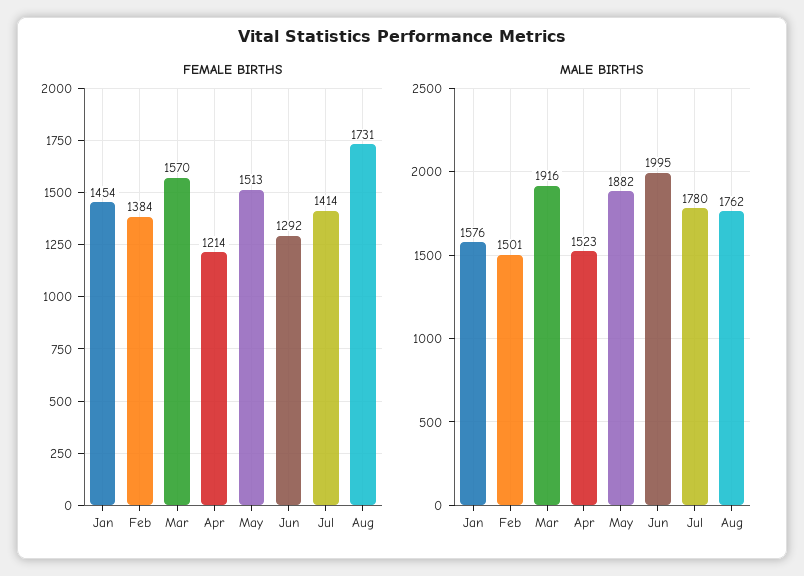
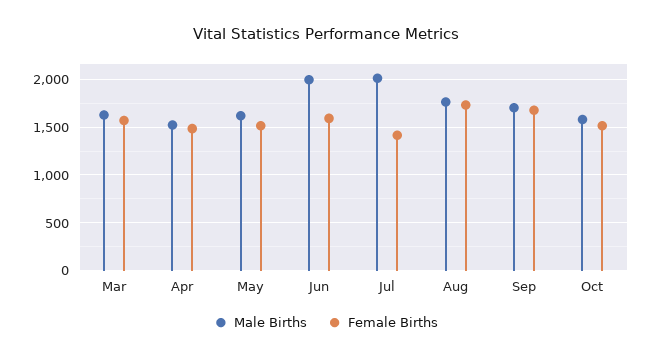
FEMALE BIRTHS, Jan: 1454 -> none
FEMALE BIRTHS, Feb: 1384 -> none
FEMALE BIRTHS, Apr: 1214 -> 1500
FEMALE BIRTHS, Jun: 1292 -> 1600
MALE BIRTHS, Jan: 1576 -> none
MALE BIRTHS, Feb: 1501 -> none
MALE BIRTHS, Mar: 1916 -> 1600
MALE BIRTHS, May: 1882 -> 1600
MALE BIRTHS, Jul: 1780 -> 2000
MALE BIRTHS, Sep: none -> 1700
FEMALE BIRTHS, Sep: none -> 1700
MALE BIRTHS, Oct: none -> 1600
FEMALE BIRTHS, Oct: none -> 1500

